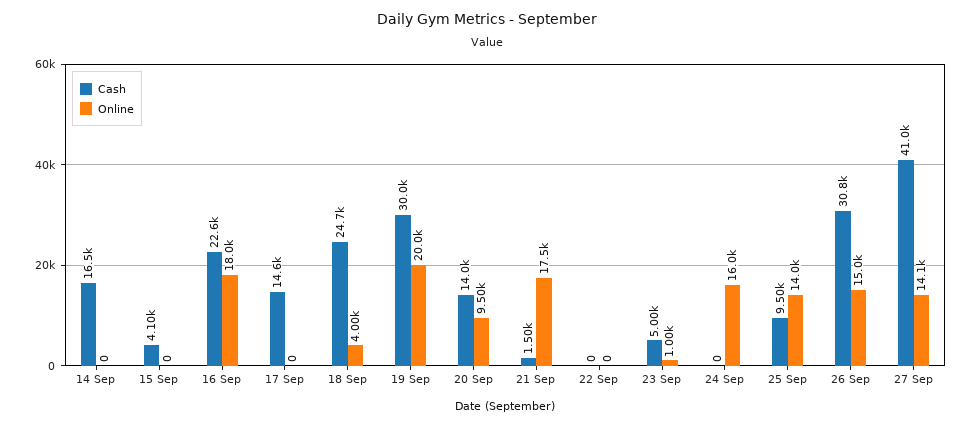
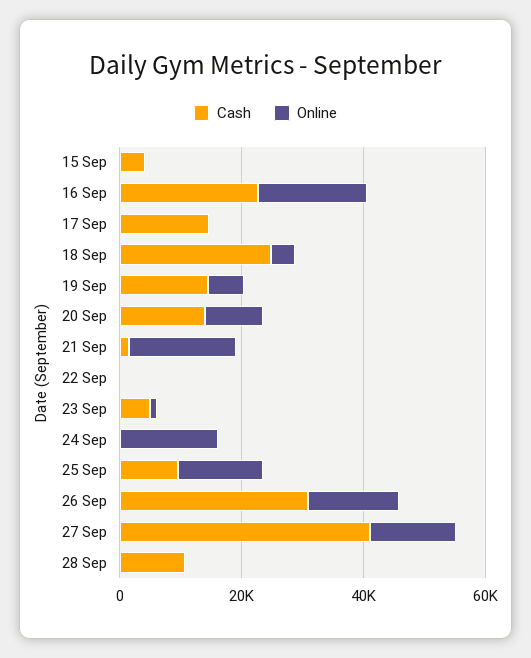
Cash, 14 Sep: 16500 -> none
Online, 14 Sep: 0 -> none
Cash, 19 Sep: 30000 -> 15000
Online, 19 Sep: 20000 -> 5000
Cash, 28 Sep: none -> 10000
Online, 28 Sep: none -> 0

